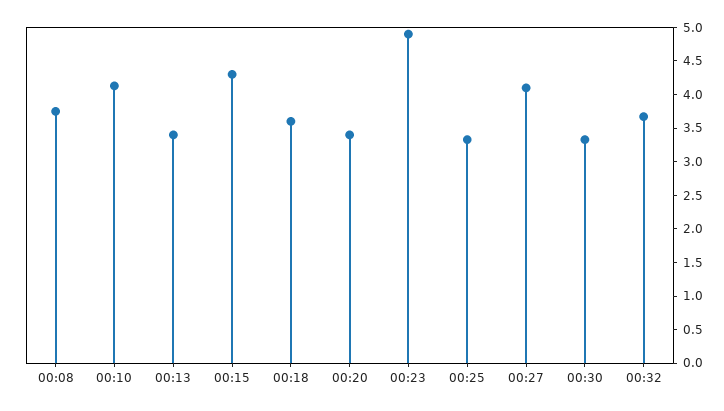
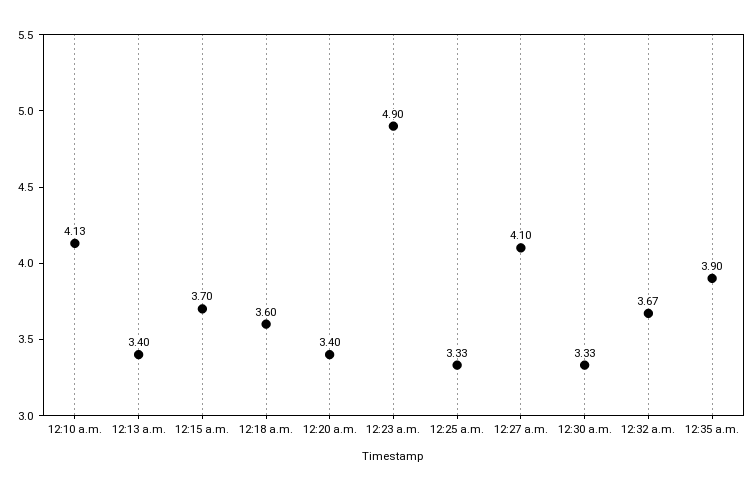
00:08: 3.75 -> none
00:15: 4.25 -> 3.7
12:35 a.m.: none -> 3.9

